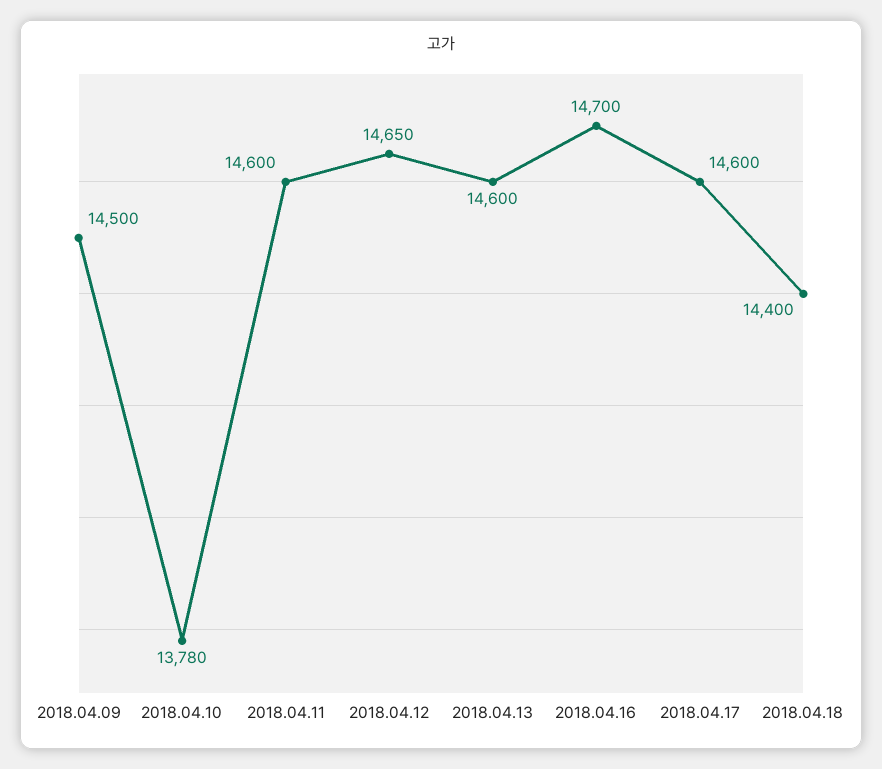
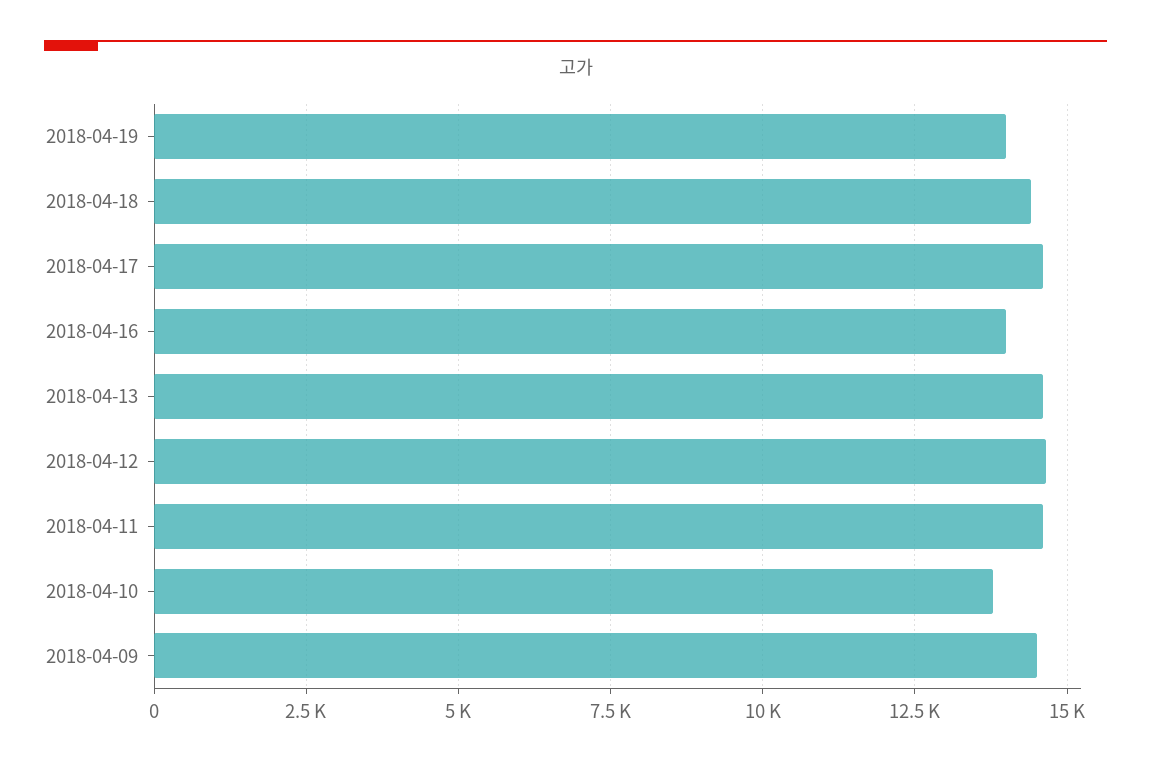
2018.04.16: 14700 -> 14000
2018-04-19: none -> 14000

